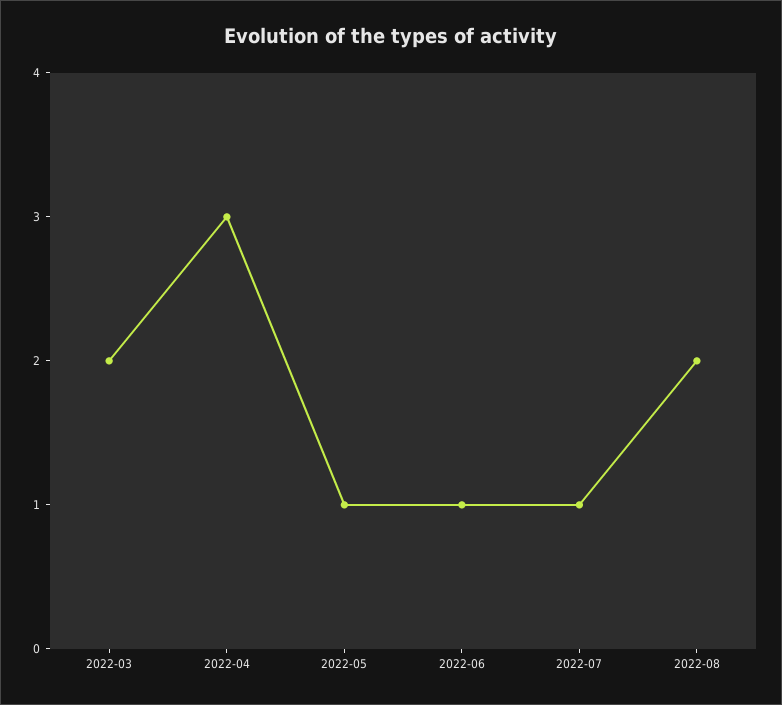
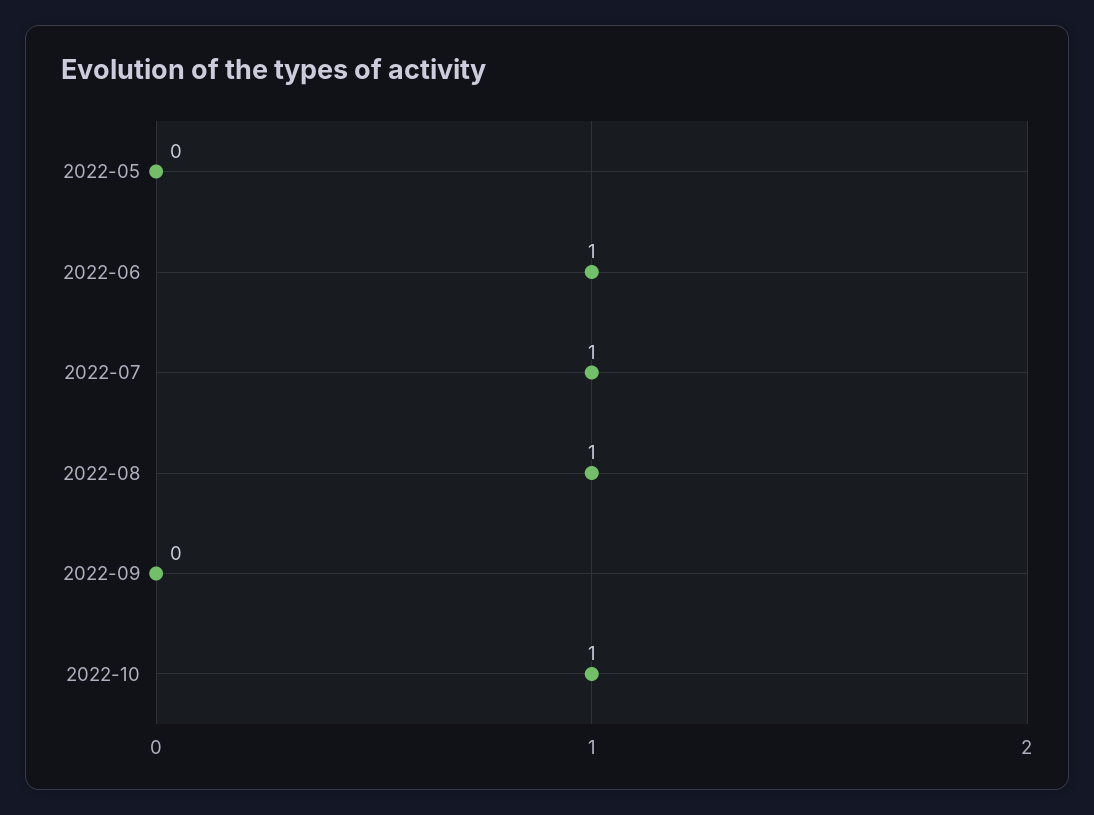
2022-03: 2 -> none
2022-04: 3 -> none
2022-05: 1 -> 0
2022-08: 2 -> 1
2022-09: none -> 0
2022-10: none -> 1

